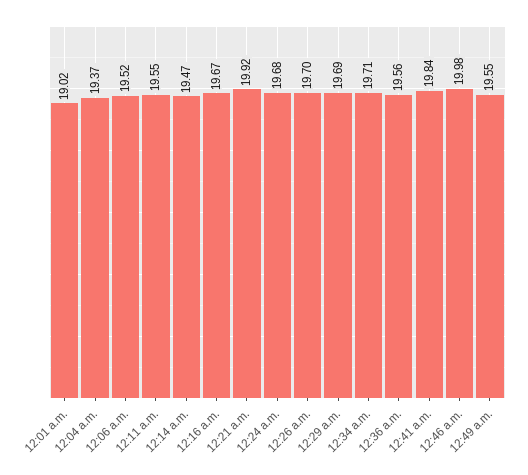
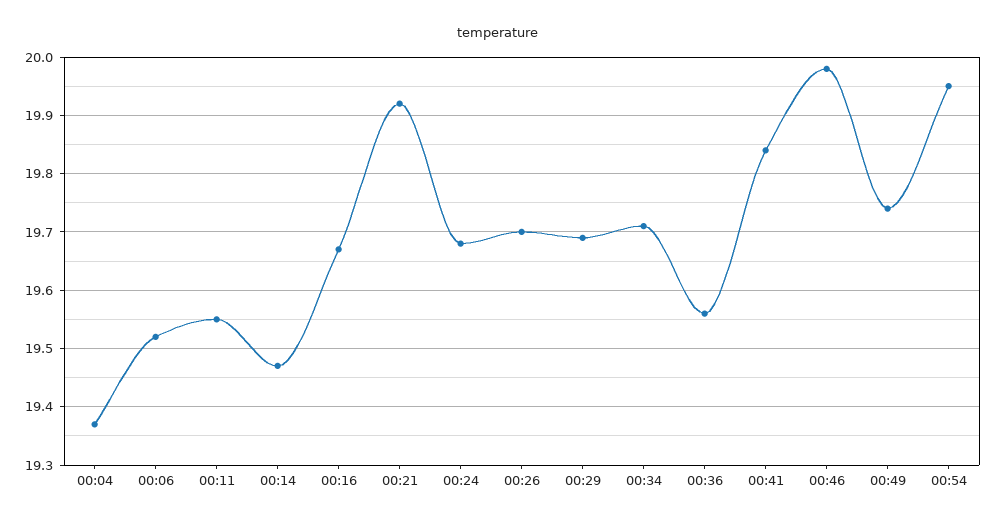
12:01 a.m.: 19.02 -> none
12:49 a.m.: 19.55 -> 19.75
00:54: none -> 19.95

